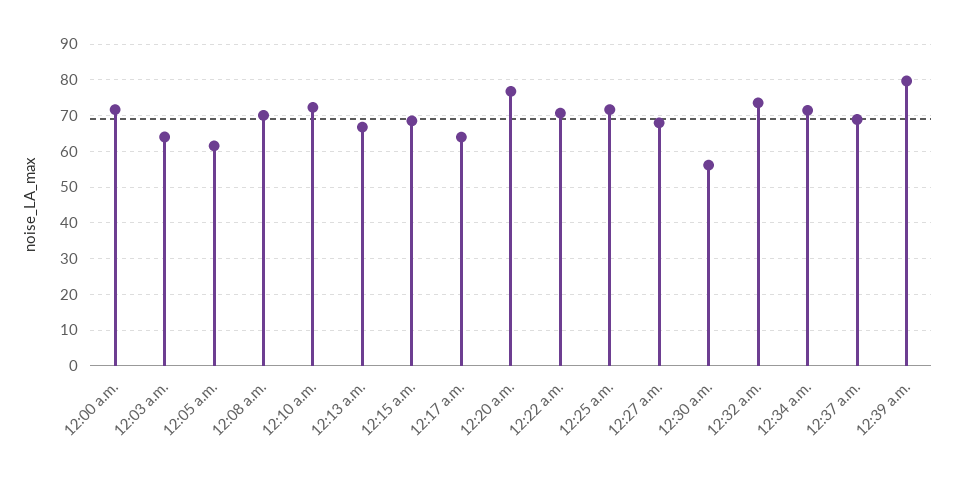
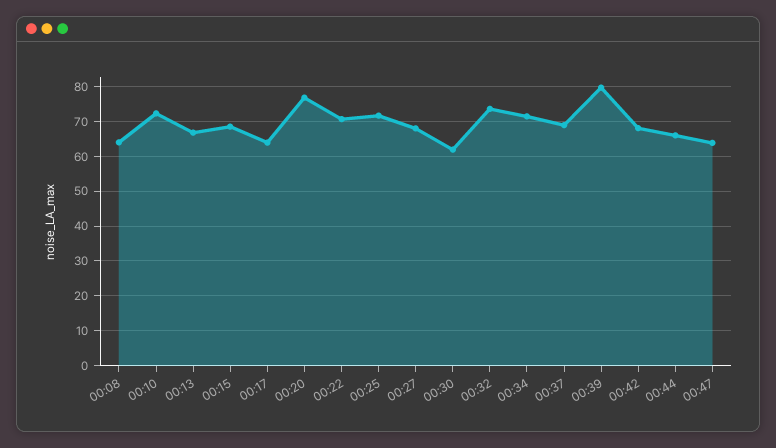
12:00 a.m.: 72 -> none
12:03 a.m.: 64 -> none
12:05 a.m.: 62 -> none
12:08 a.m.: 70 -> 64
12:30 a.m.: 56 -> 62
00:42: none -> 68
00:44: none -> 66
00:47: none -> 64

